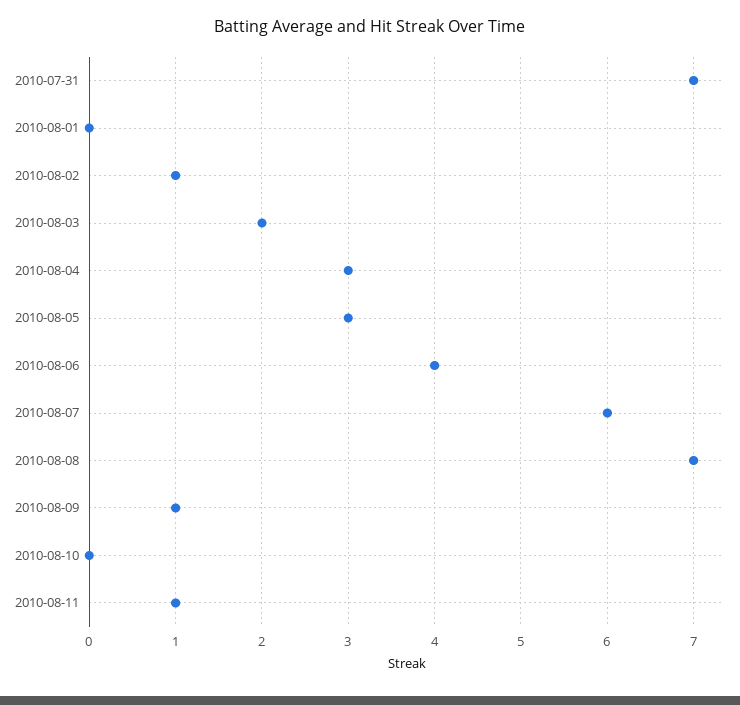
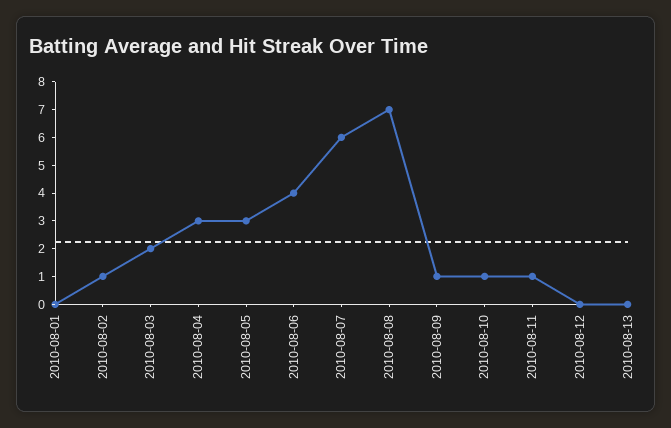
2010-07-31: 7 -> none
2010-08-10: 0 -> 1
2010-08-12: none -> 0
2010-08-13: none -> 0

